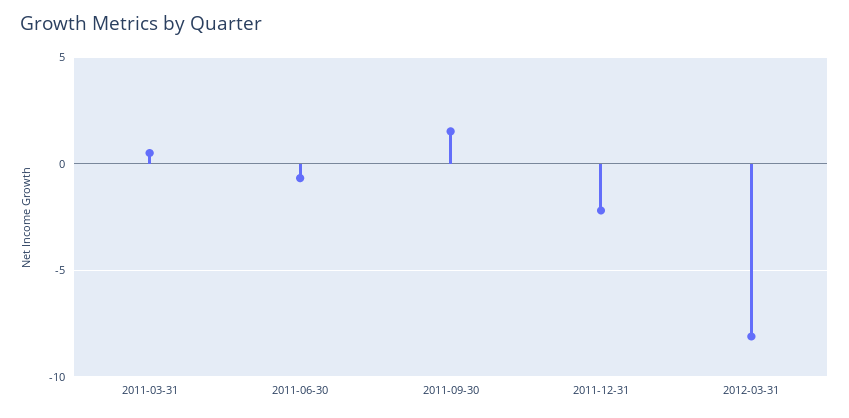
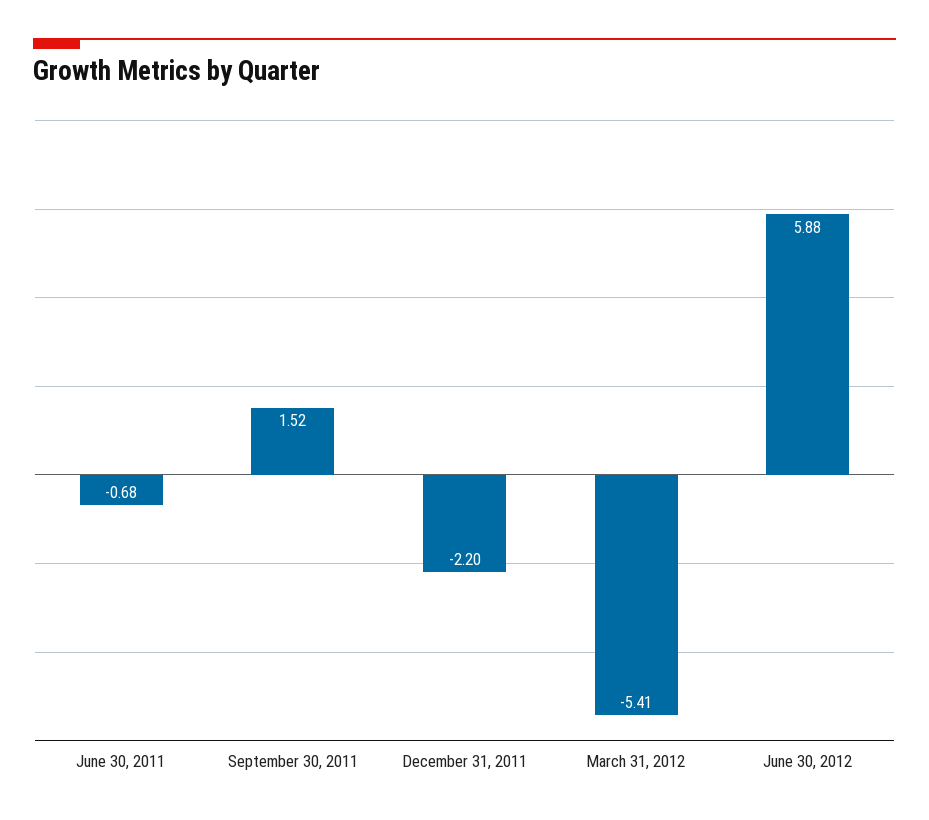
2011-03-31: 0.5 -> none
2012-03-31: -8 -> -5.41
June 30, 2012: none -> 5.88

